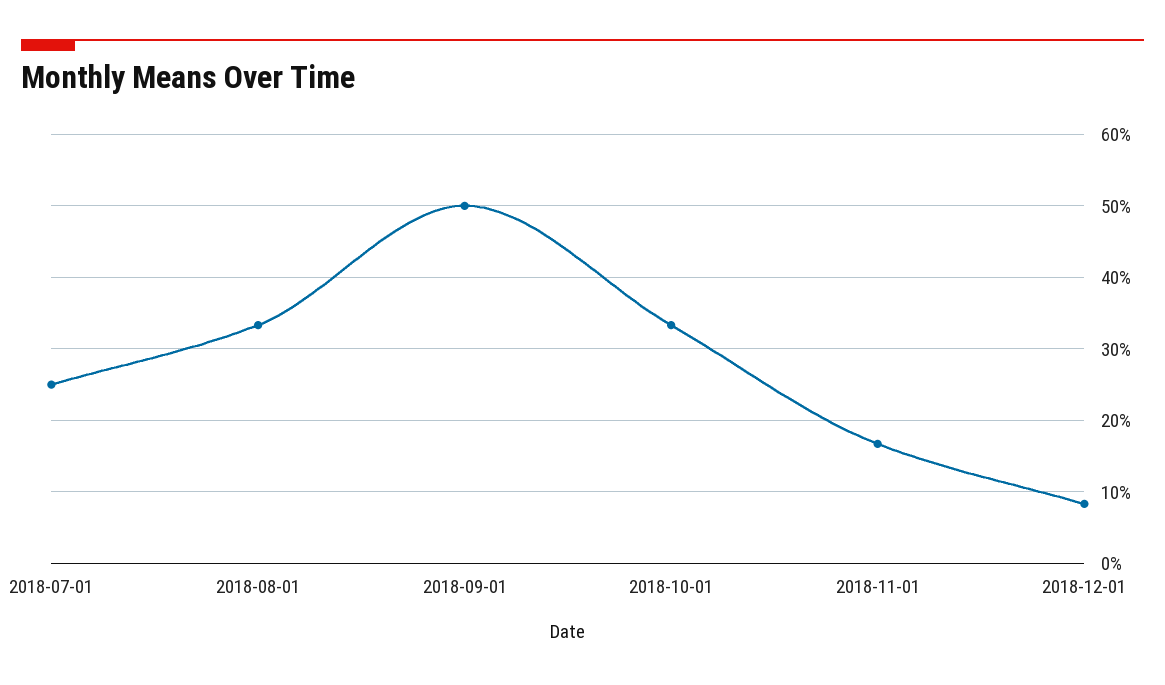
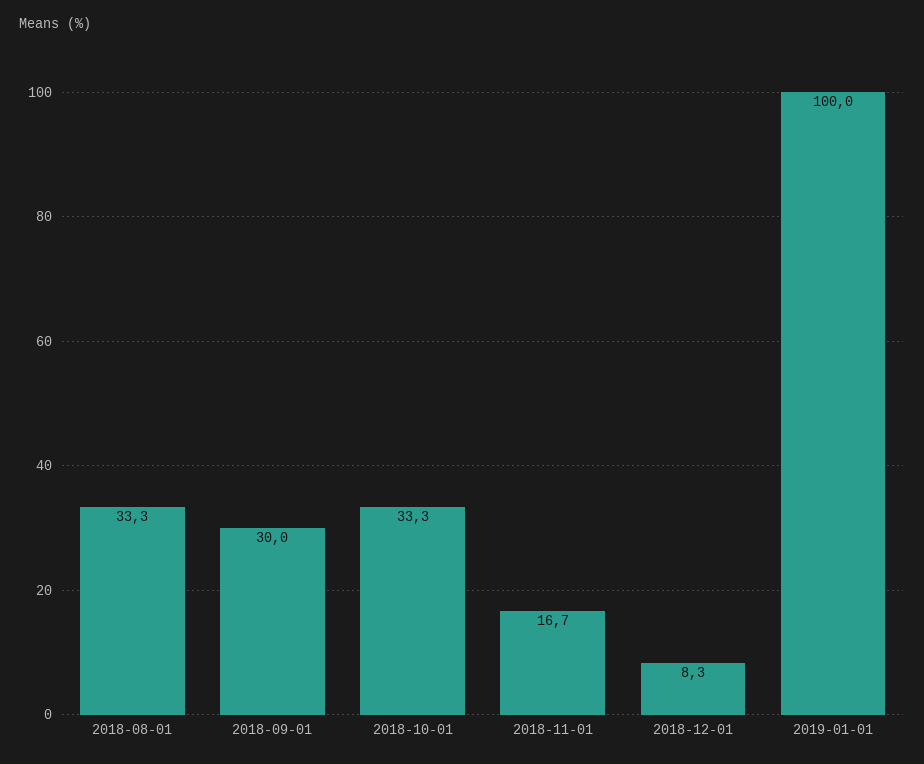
2018-07-01: 25 -> none
2018-09-01: 50 -> 30
2019-01-01: none -> 100

